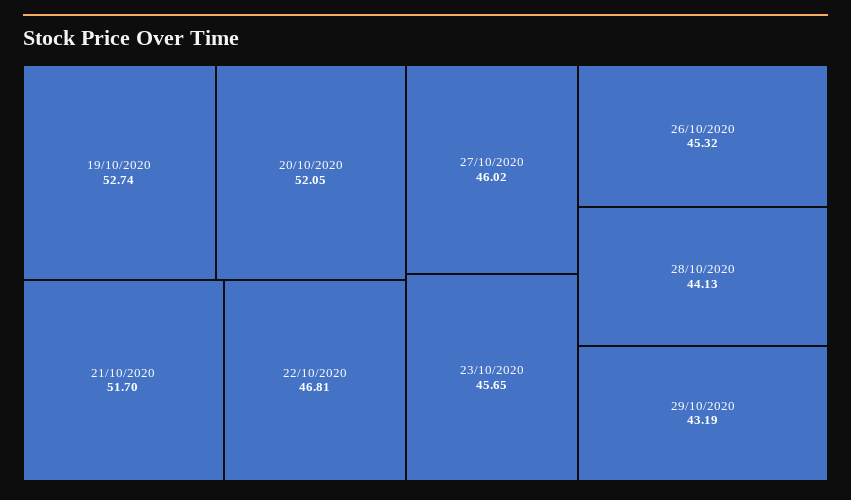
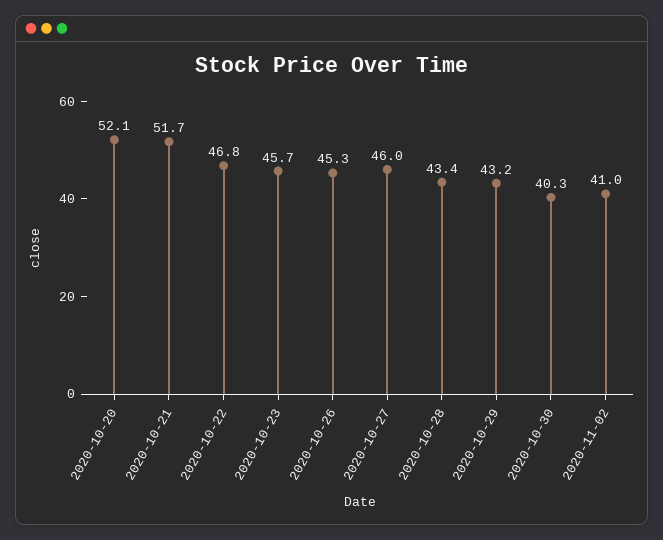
19/10/2020: 52.74 -> none
28/10/2020: 44.13 -> 43.4
2020-10-30: none -> 40.3
2020-11-02: none -> 41

